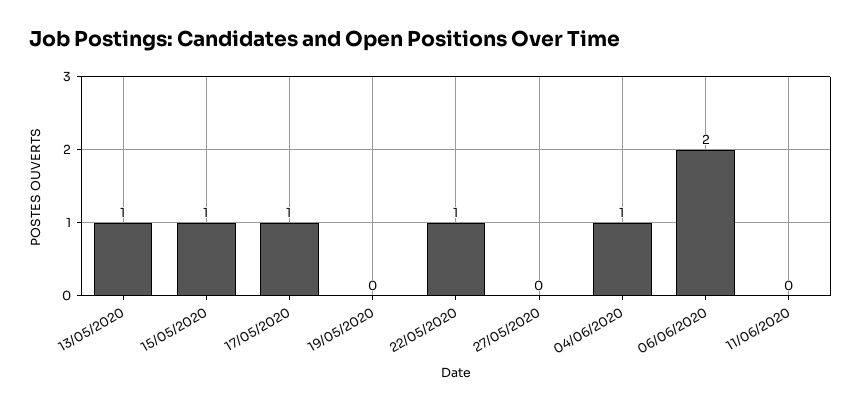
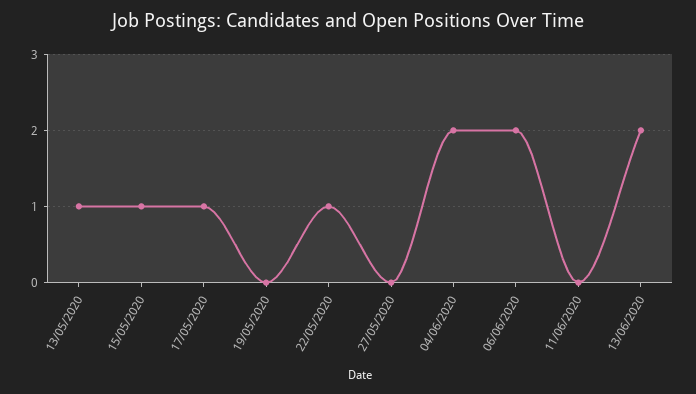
04/06/2020: 1 -> 2
13/06/2020: none -> 2

